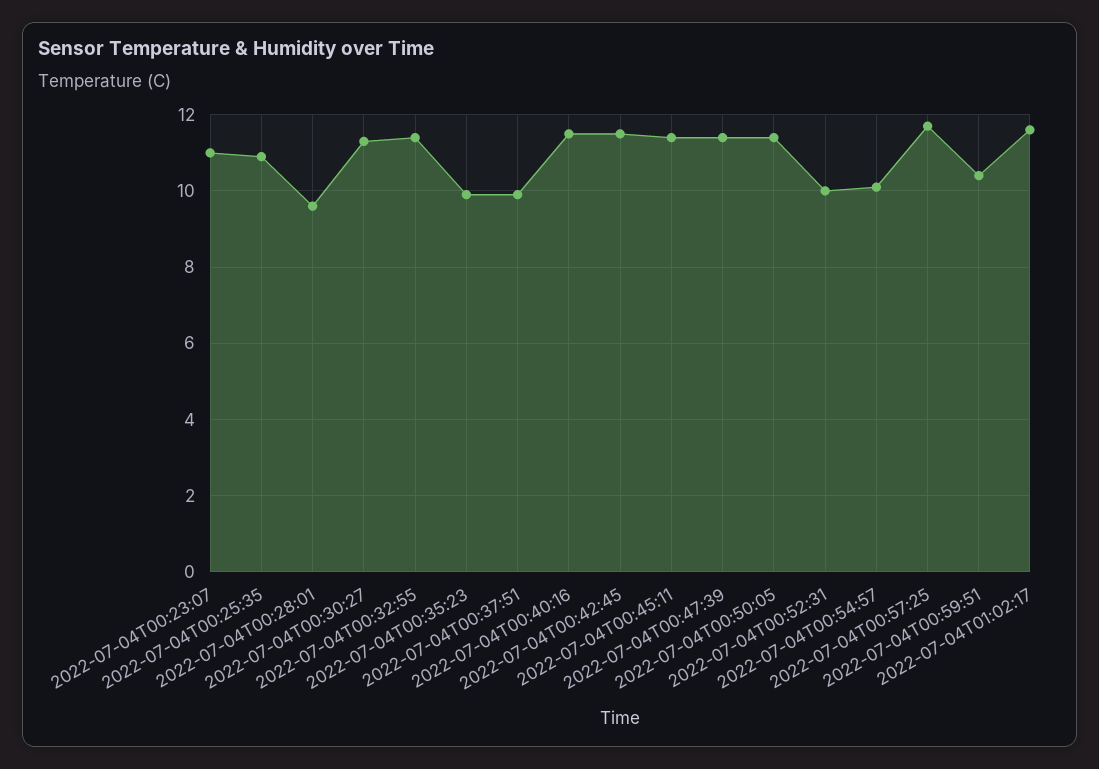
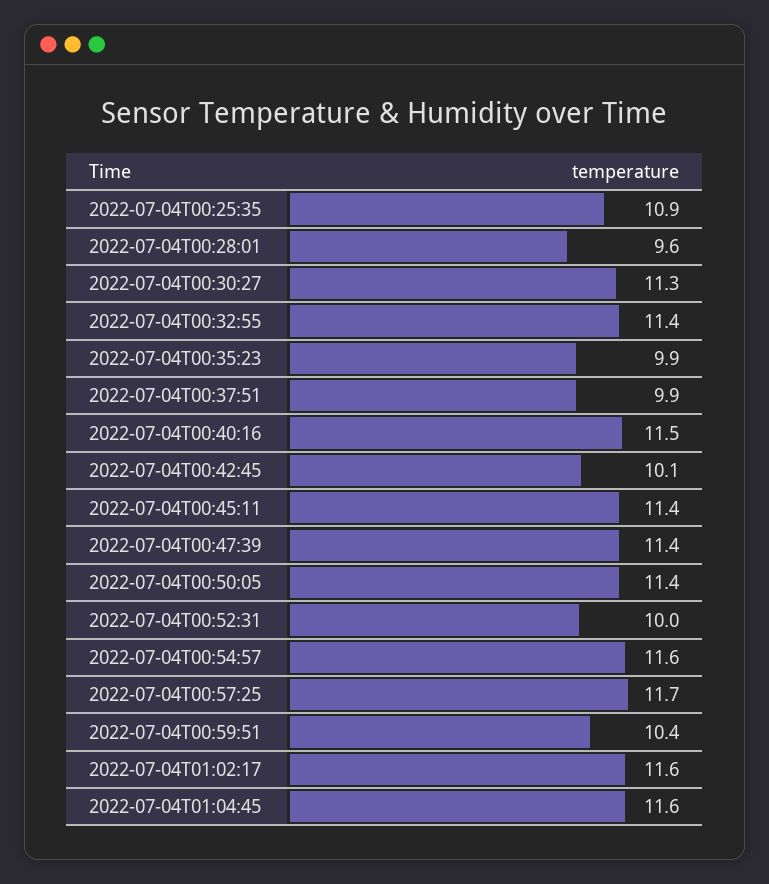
2022-07-04T00:23:07: 11 -> none
2022-07-04T00:42:45: 11.5 -> 10.1
2022-07-04T00:54:57: 10 -> 11.6
2022-07-04T01:04:45: none -> 11.6

